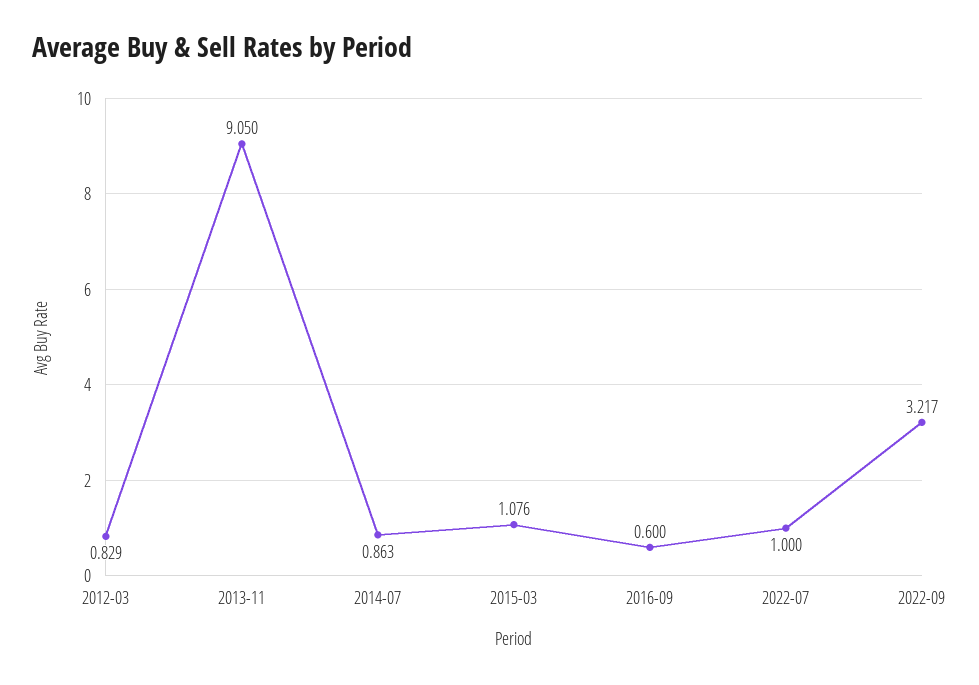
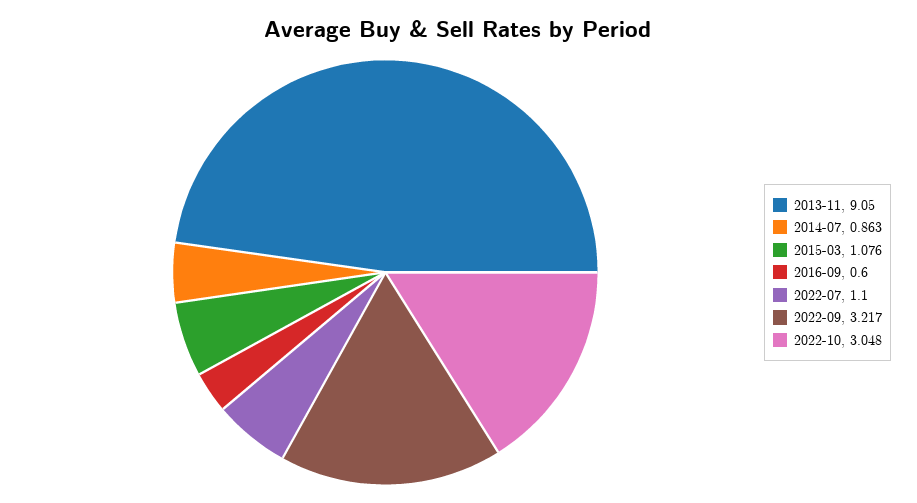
2012-03: 0.829 -> none
2022-07: 1 -> 1.1
2022-10: none -> 3.048

